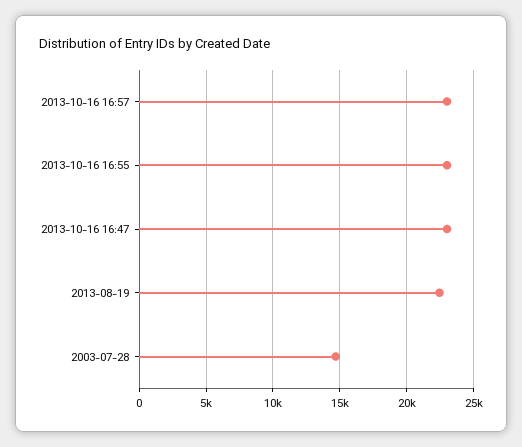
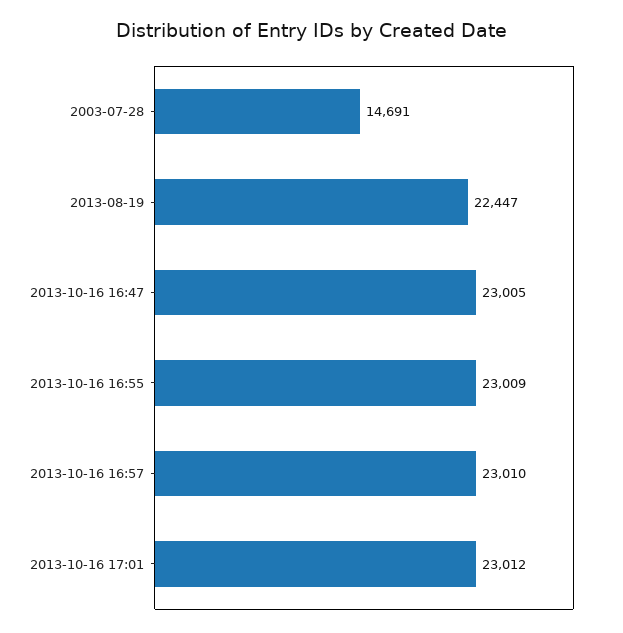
2013-10-16 17:01: none -> 23012

